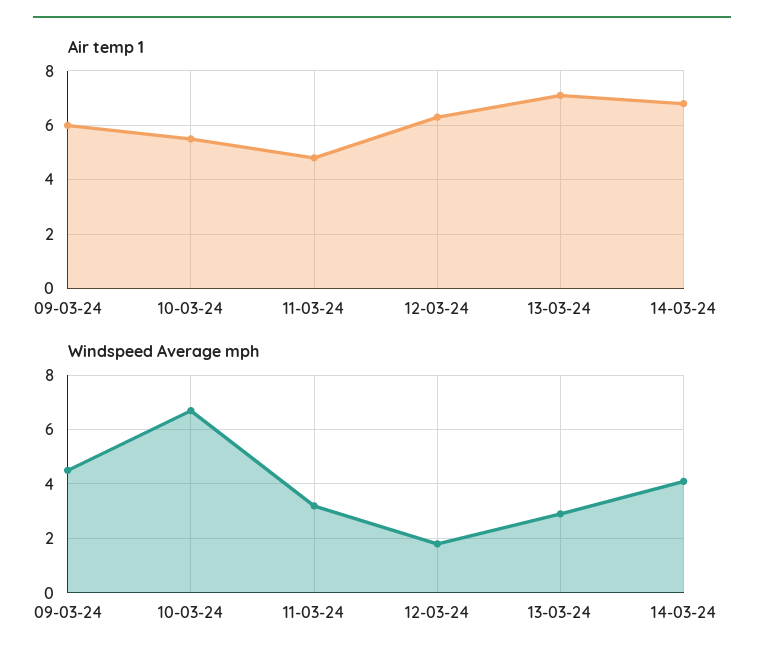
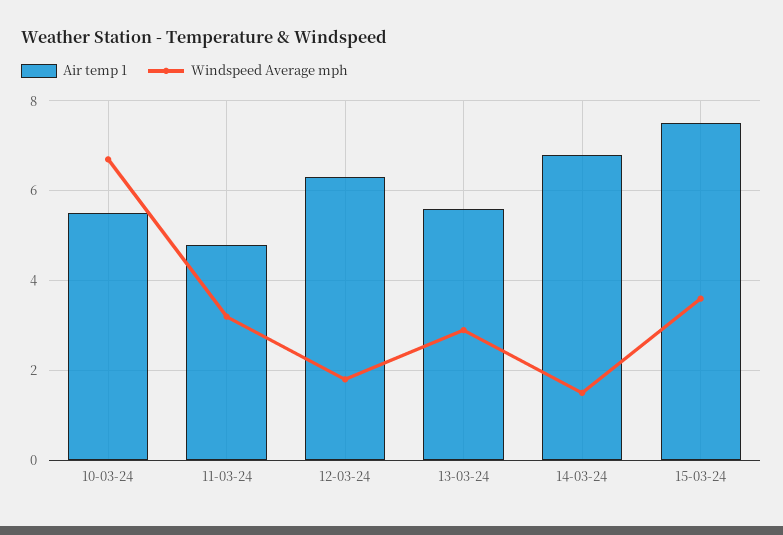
Air temp 1, 09-03-24: 6 -> none
Air temp 1, 13-03-24: 7 -> 5.5
Windspeed Average mph, 09-03-24: 4.5 -> none
Windspeed Average mph, 14-03-24: 4 -> 1.5
Air temp 1, 15-03-24: none -> 7.5
Windspeed Average mph, 15-03-24: none -> 3.5

